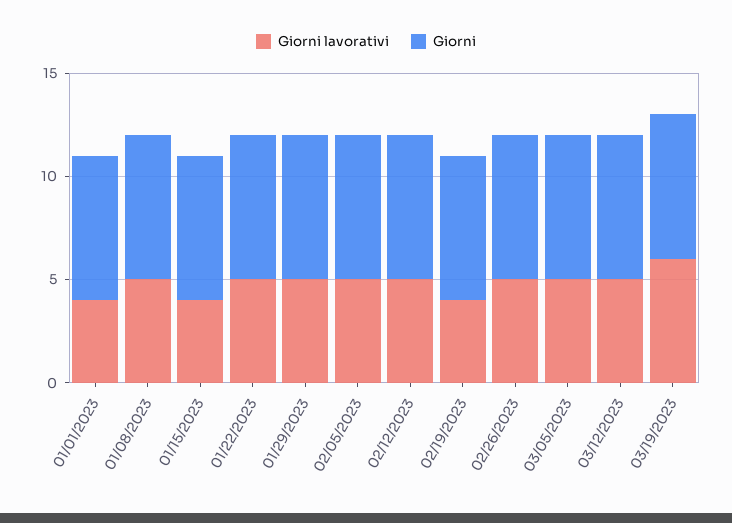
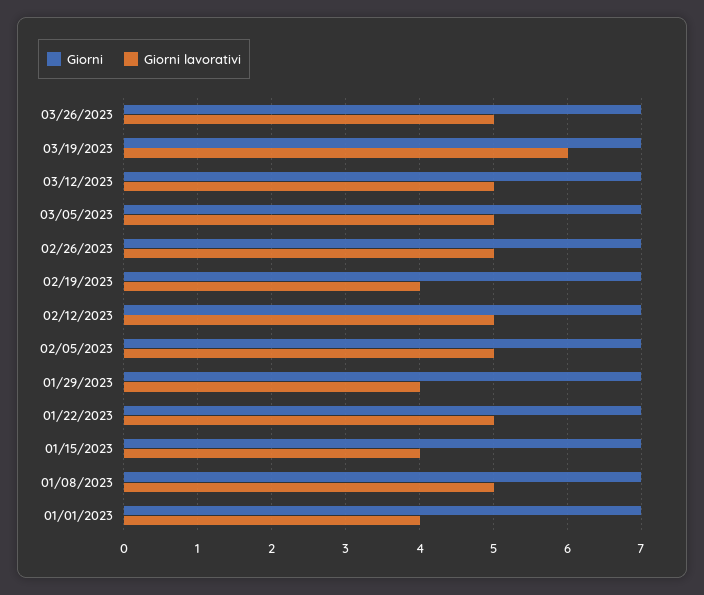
Giorni lavorativi, 01/29/2023: 5 -> 4
Giorni, 03/26/2023: none -> 7
Giorni lavorativi, 03/26/2023: none -> 5

